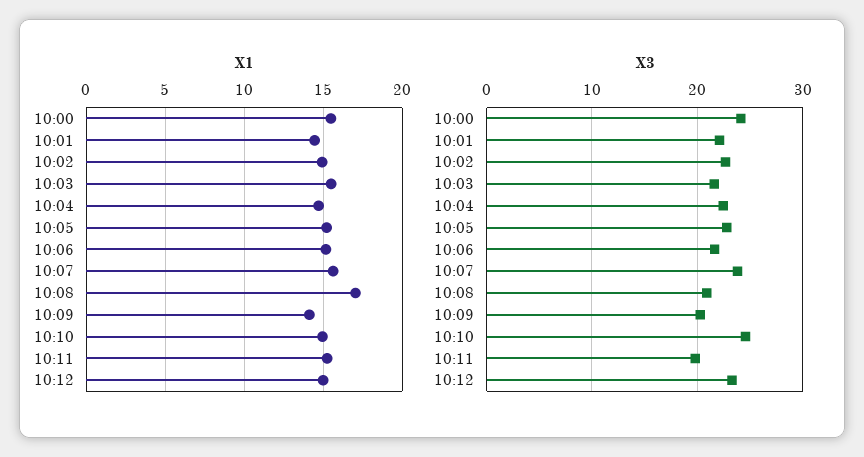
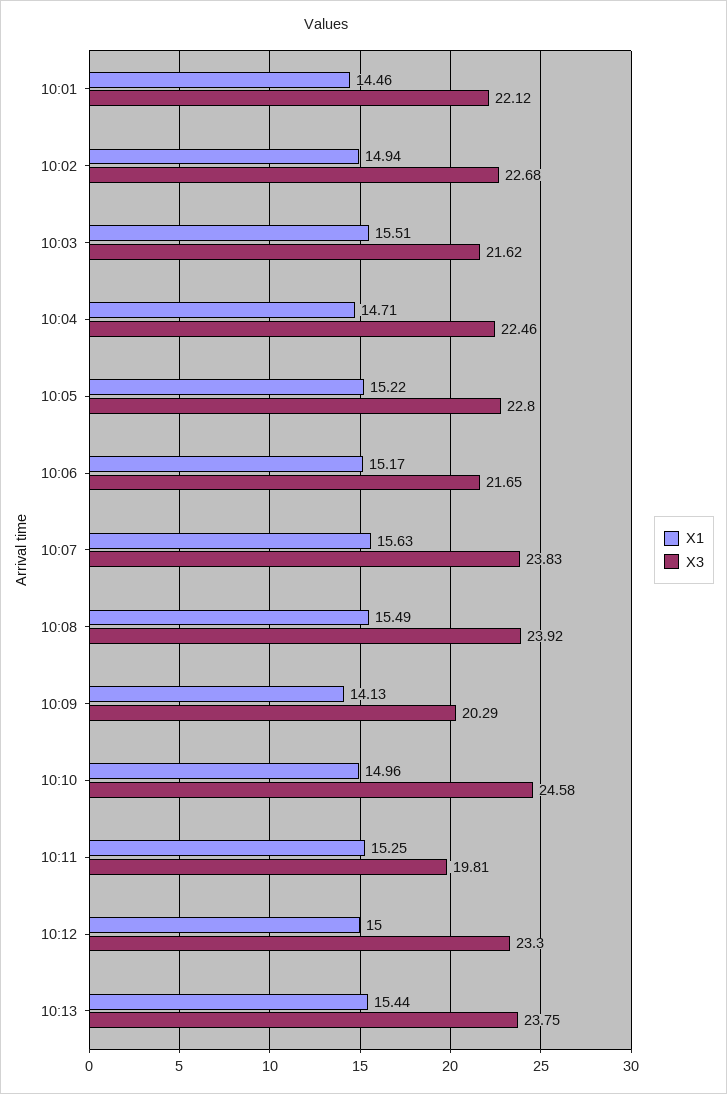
X1, 10:00: 15.5 -> none
X1, 10:08: 17 -> 15.49
X3, 10:00: 24 -> none
X3, 10:08: 21 -> 23.92
X1, 10:13: none -> 15.44
X3, 10:13: none -> 23.75

